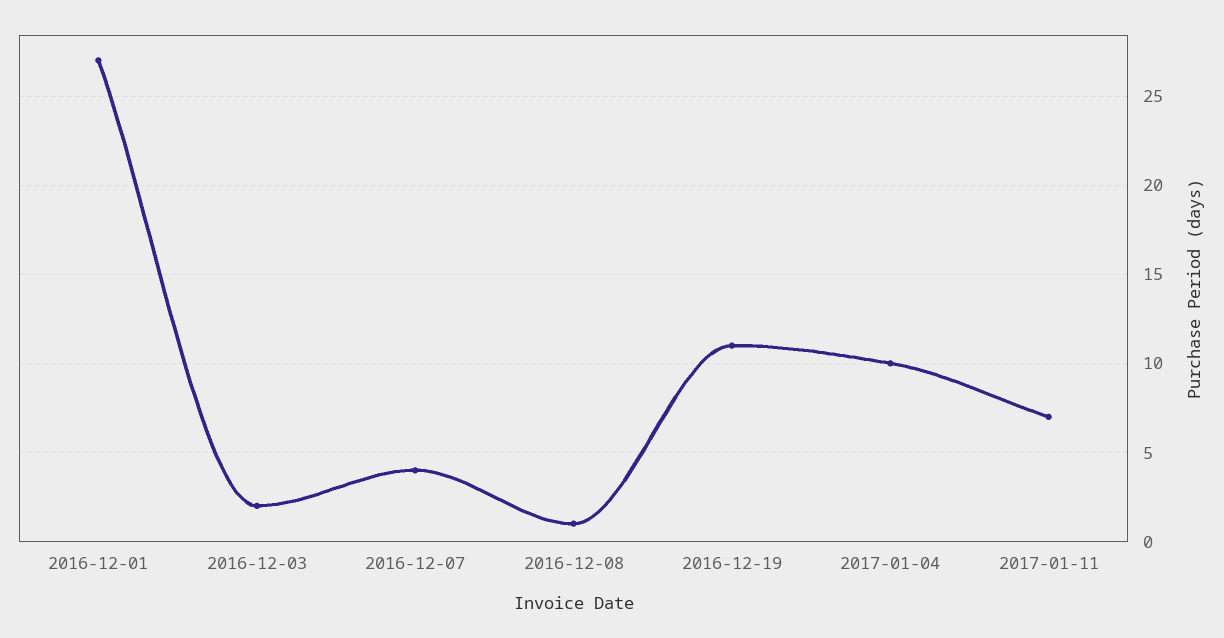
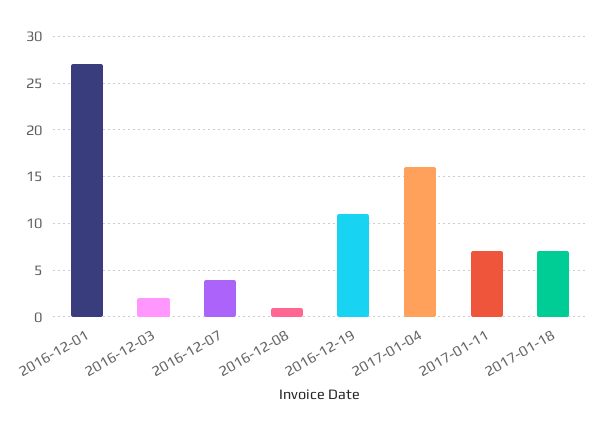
2017-01-04: 10 -> 16
2017-01-18: none -> 7

